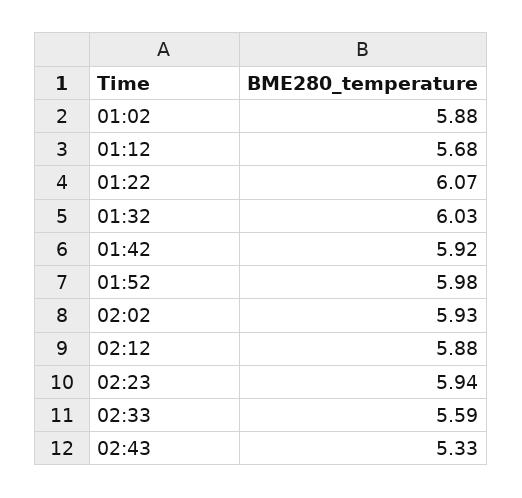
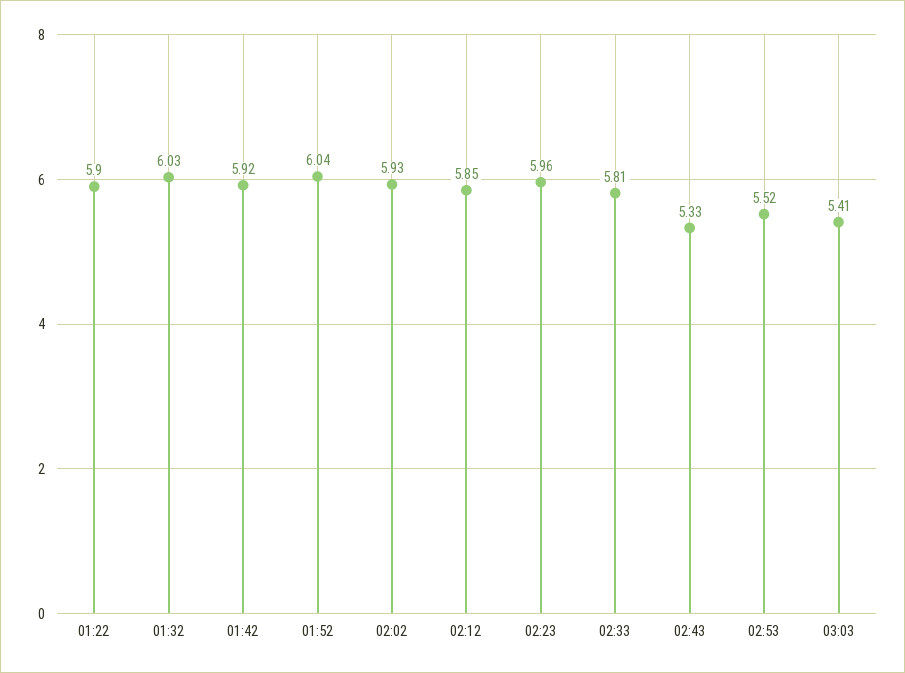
01:02: 5.88 -> none
01:12: 5.68 -> none
01:22: 6.07 -> 5.9
01:52: 5.98 -> 6.04
02:12: 5.88 -> 5.85
02:23: 5.94 -> 5.96
02:33: 5.59 -> 5.81
02:53: none -> 5.52
03:03: none -> 5.41

